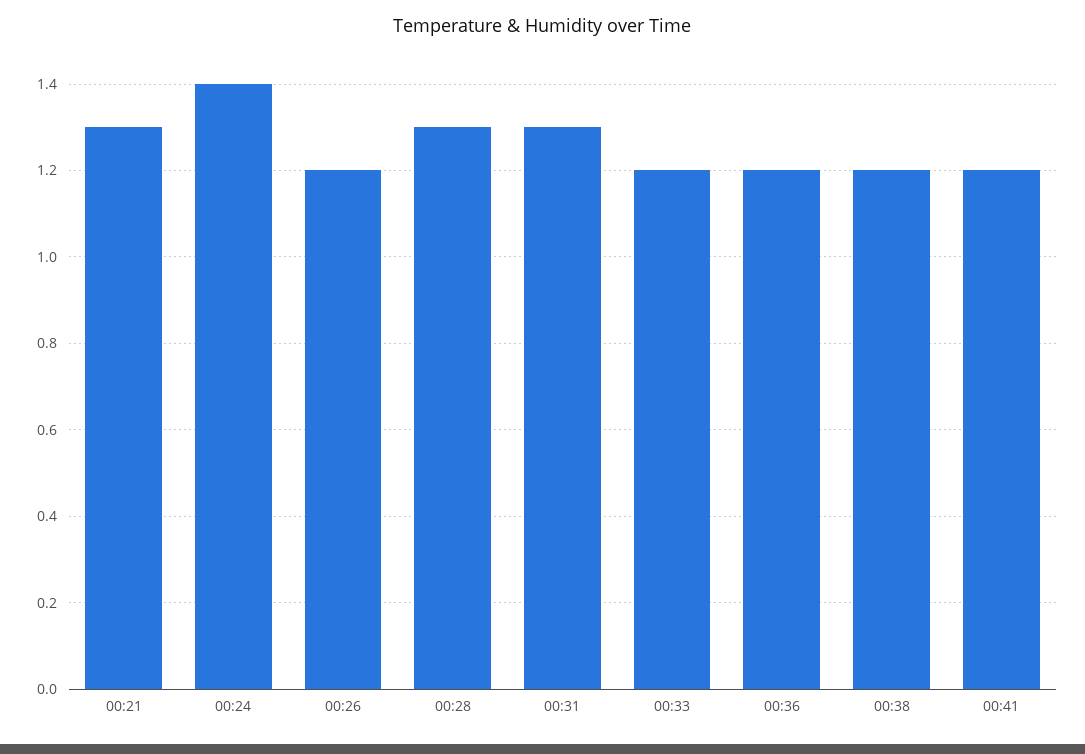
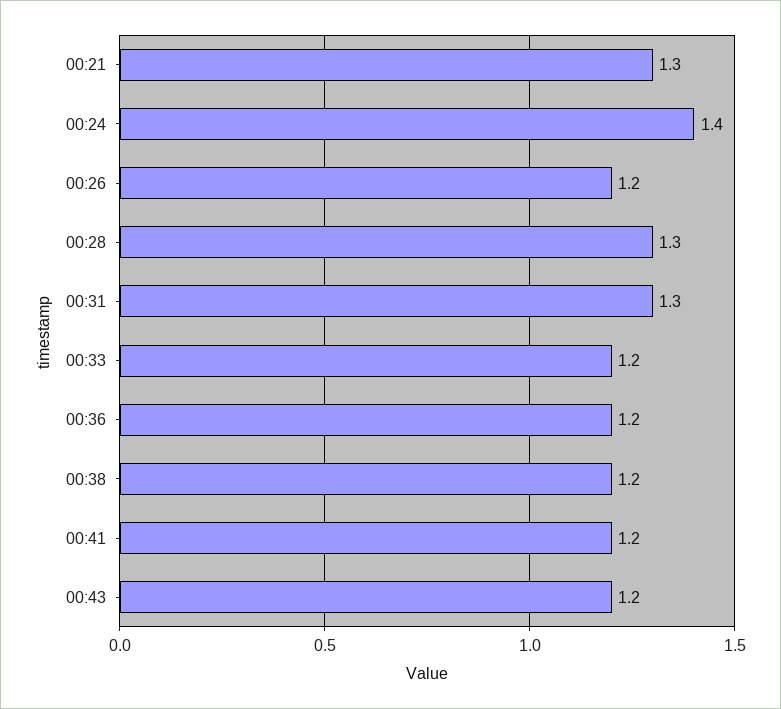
00:43: none -> 1.2

